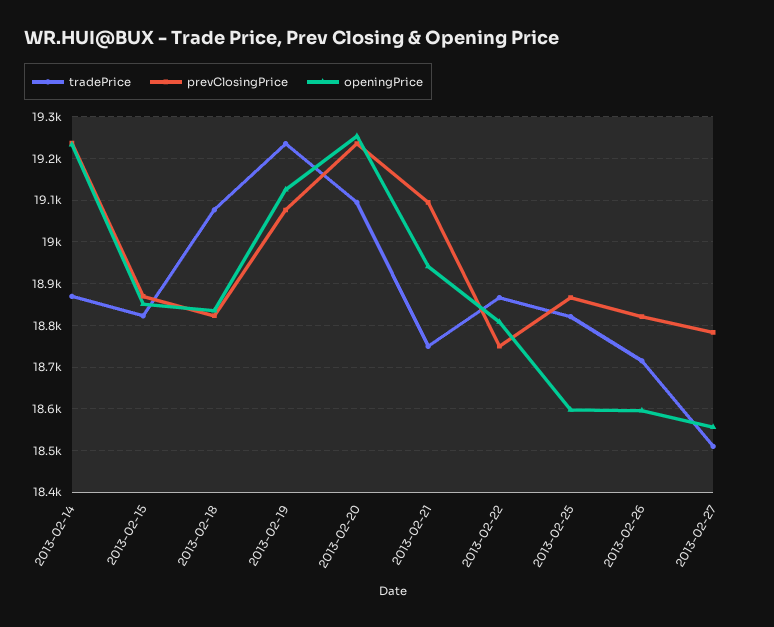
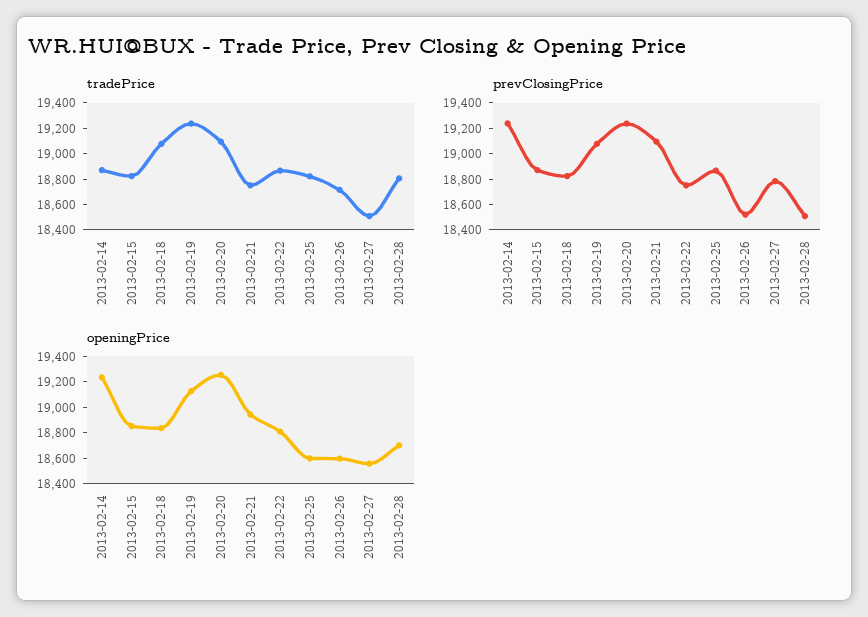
prevClosingPrice, 2013-02-26: 18820 -> 18500
tradePrice, 2013-02-28: none -> 18800
prevClosingPrice, 2013-02-28: none -> 18500
openingPrice, 2013-02-28: none -> 18700

